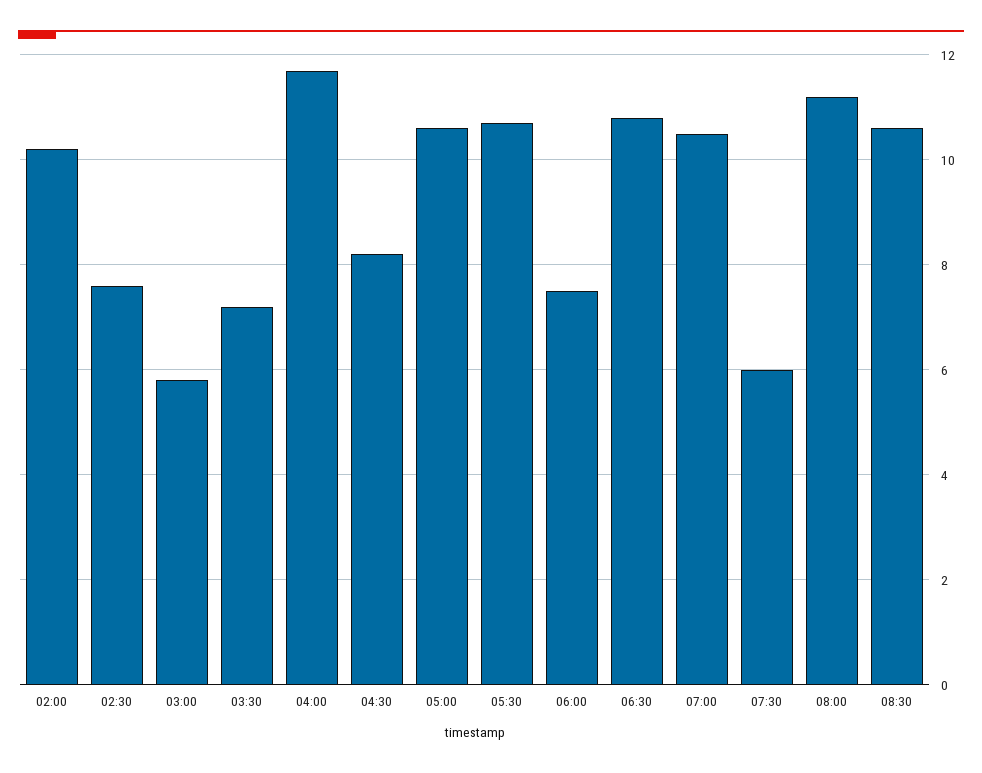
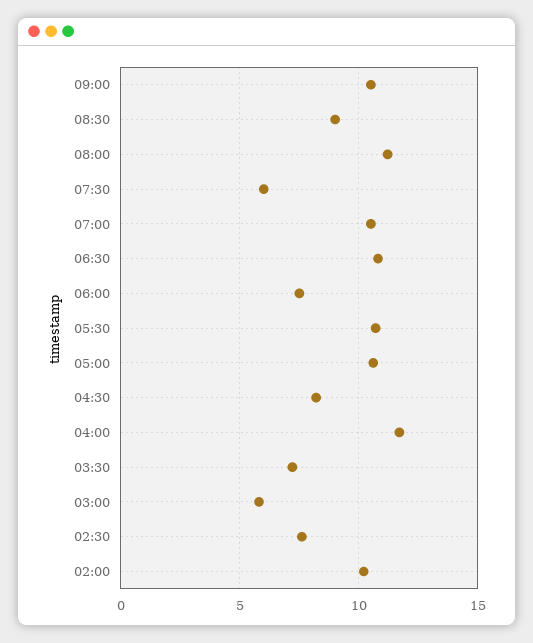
08:30: 10.5 -> 9
09:00: none -> 10.5

